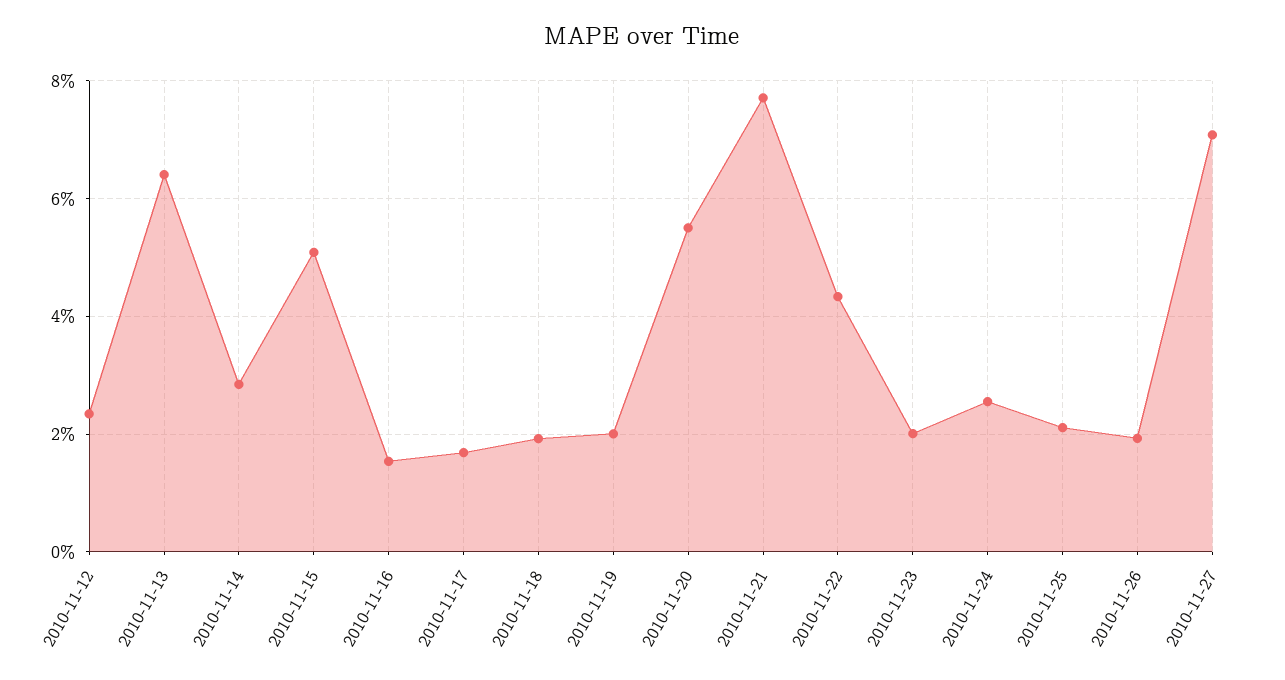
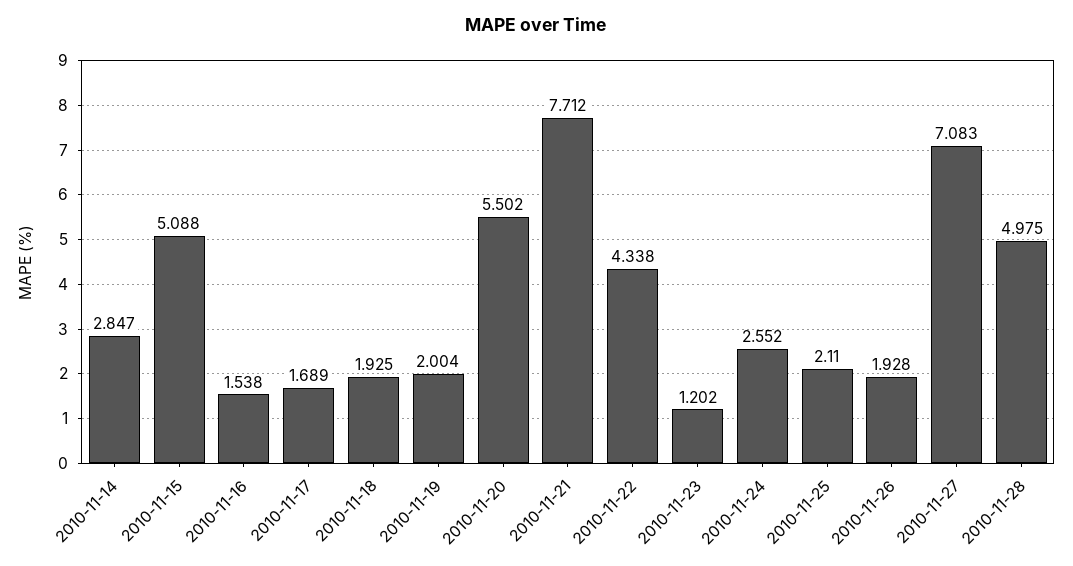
2010-11-12: 2.4 -> none
2010-11-13: 6.4 -> none
2010-11-23: 2 -> 1.202
2010-11-28: none -> 4.975

